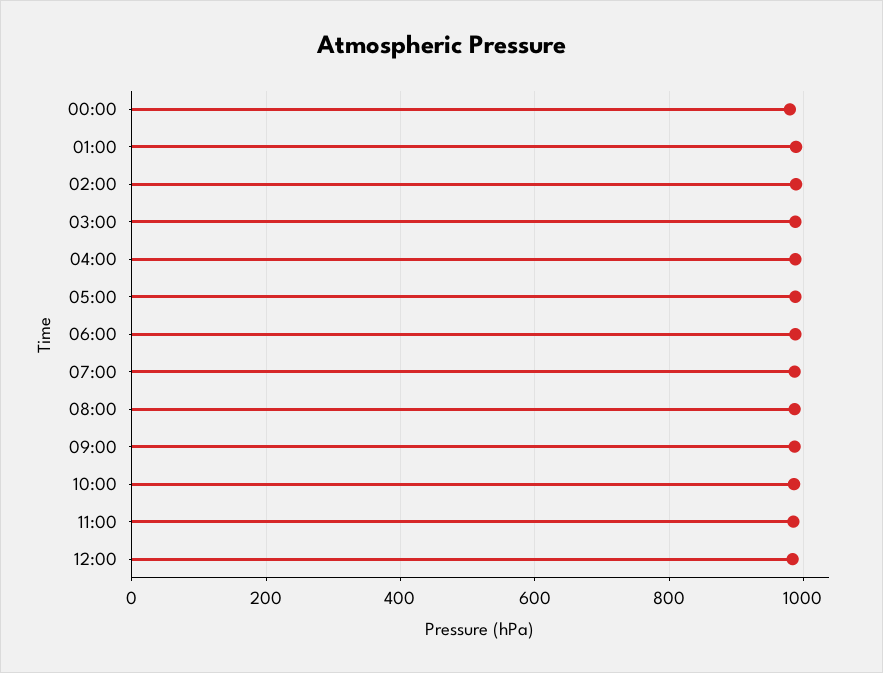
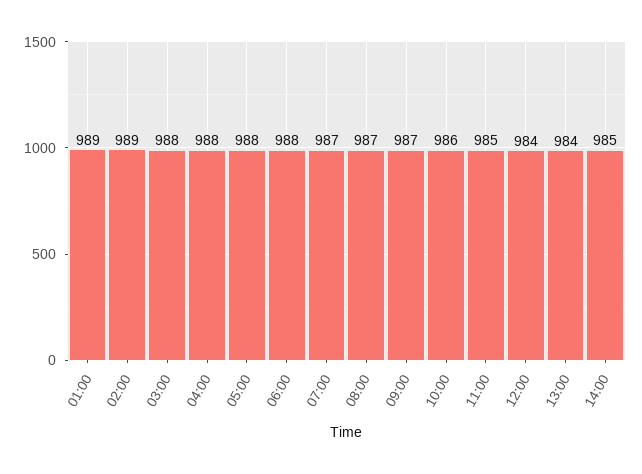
00:00: 980 -> none
13:00: none -> 984
14:00: none -> 985

